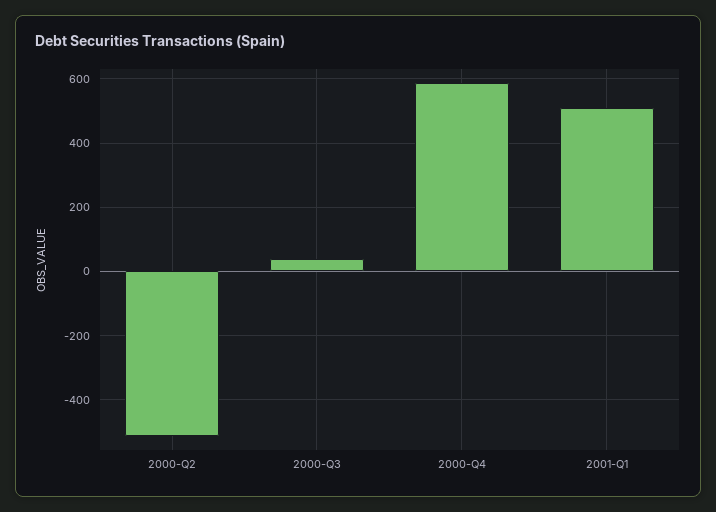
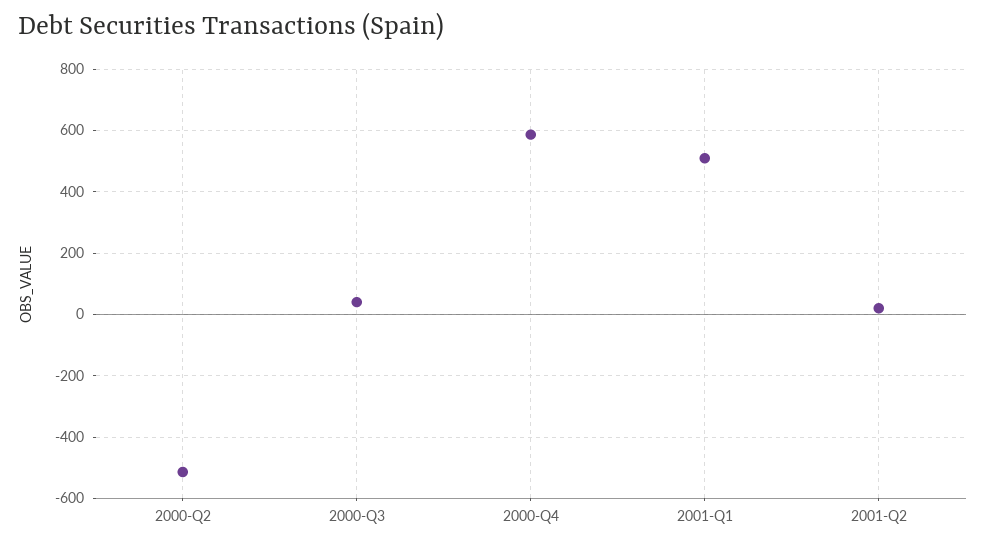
2001-Q2: none -> 20

